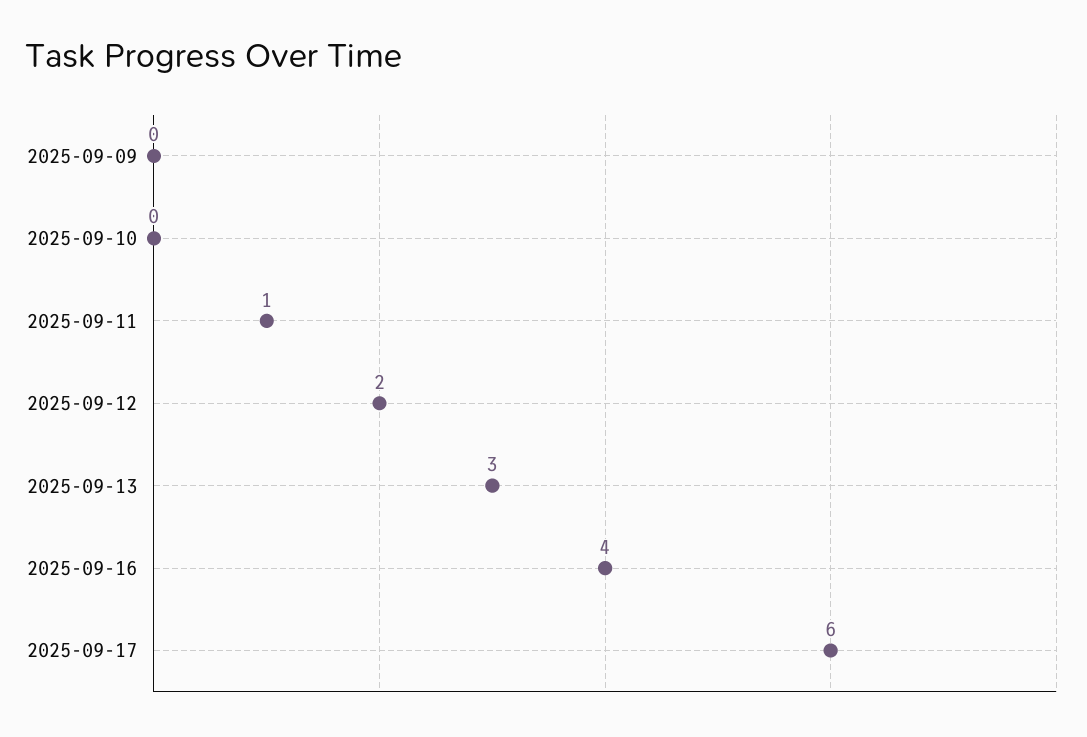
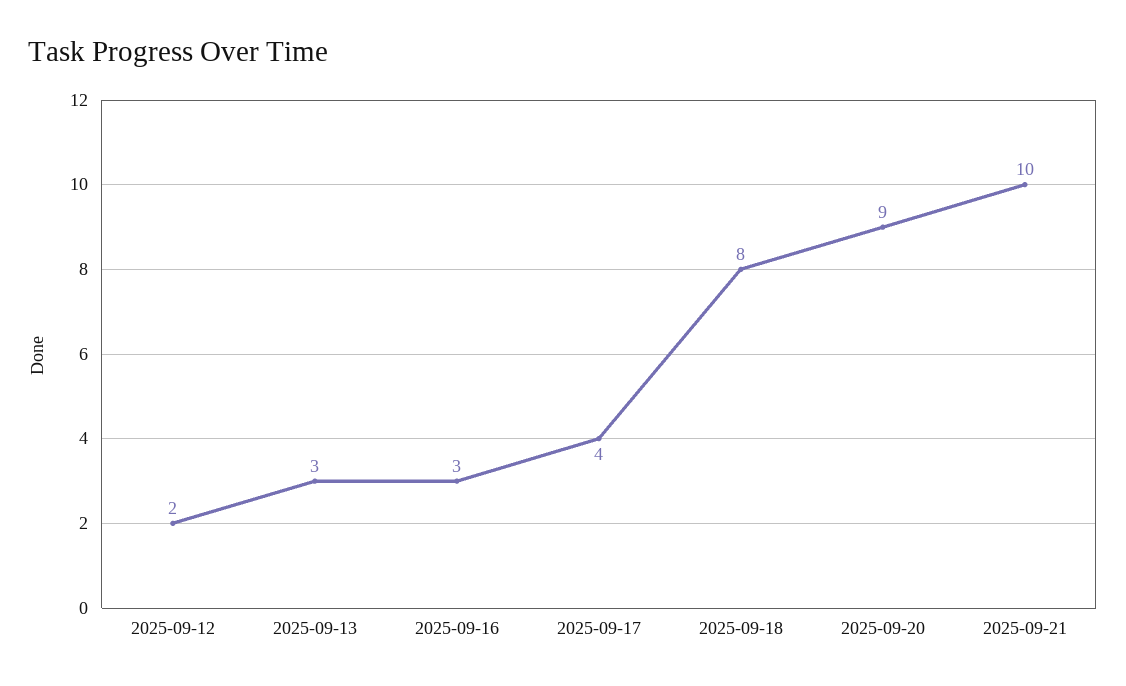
2025-09-09: 0 -> none
2025-09-10: 0 -> none
2025-09-11: 1 -> none
2025-09-16: 4 -> 3
2025-09-17: 6 -> 4
2025-09-18: none -> 8
2025-09-20: none -> 9
2025-09-21: none -> 10

